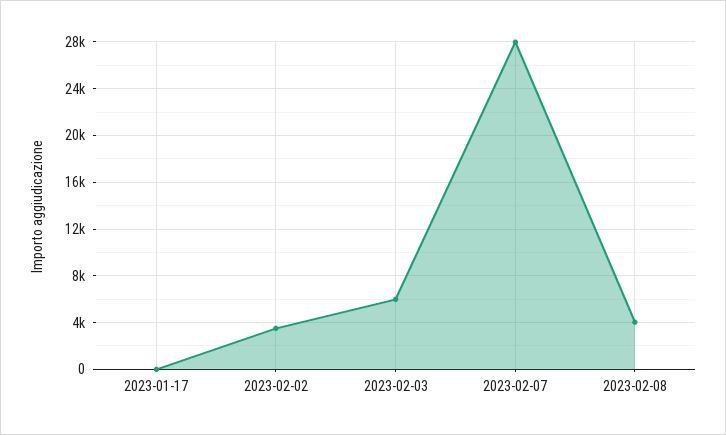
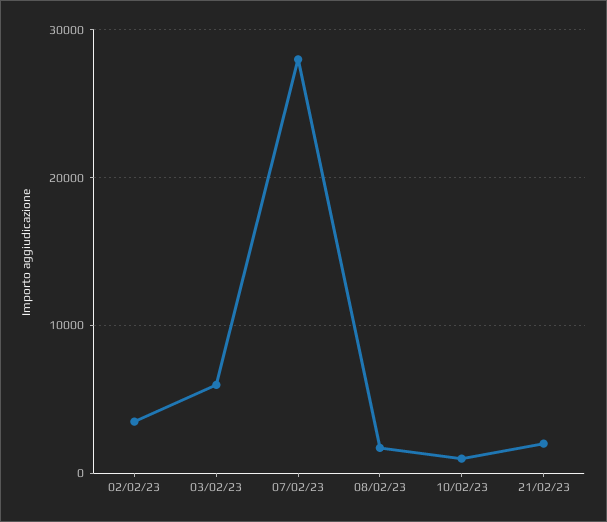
2023-01-17: 0 -> none
2023-02-08: 4000 -> 2000
10/02/23: none -> 1000
21/02/23: none -> 2000

